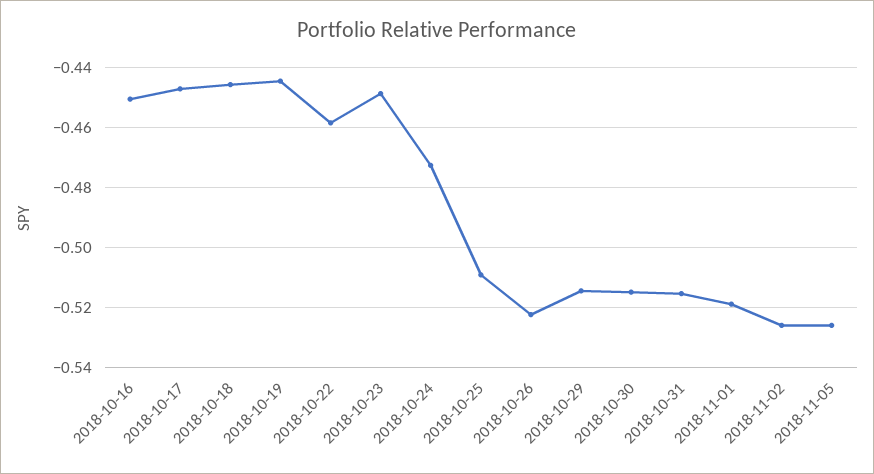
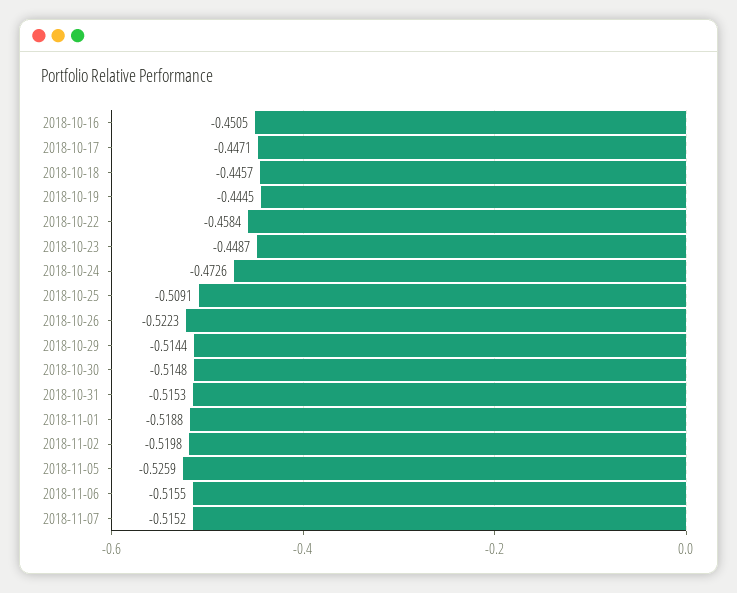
2018-11-02: -0.526 -> -0.5198
2018-11-06: none -> -0.5155
2018-11-07: none -> -0.5152

